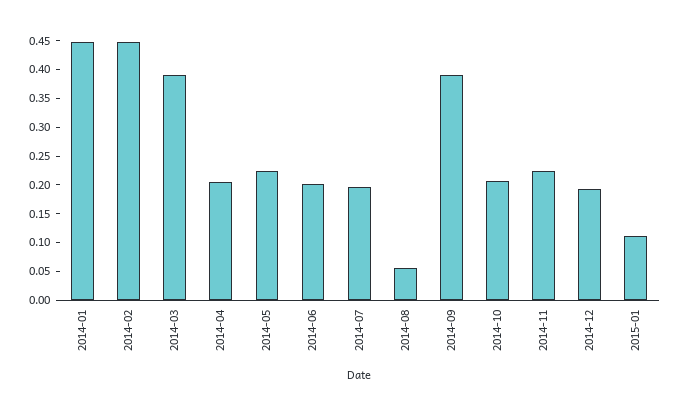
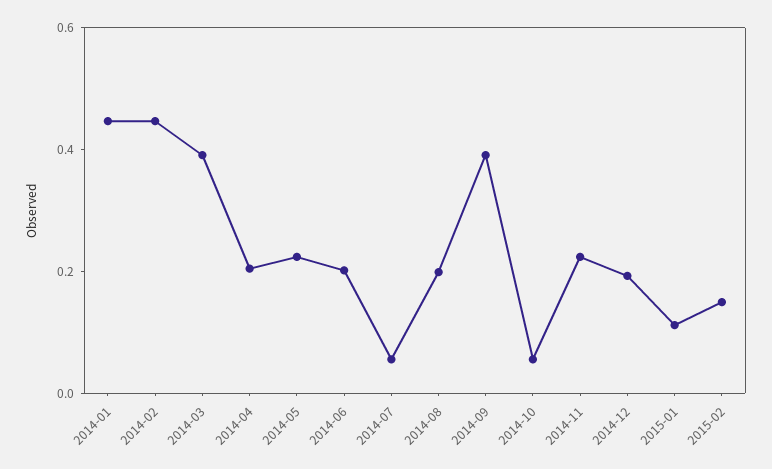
2014-07: 0.2 -> 0.05
2014-08: 0.05 -> 0.2
2014-10: 0.2 -> 0.05
2015-02: none -> 0.15

